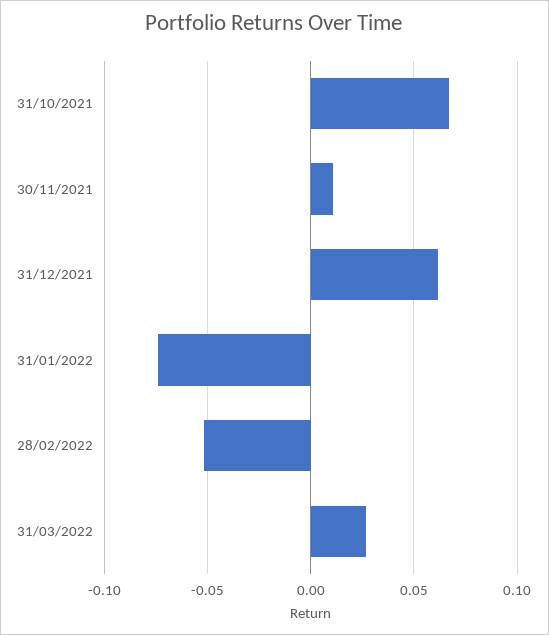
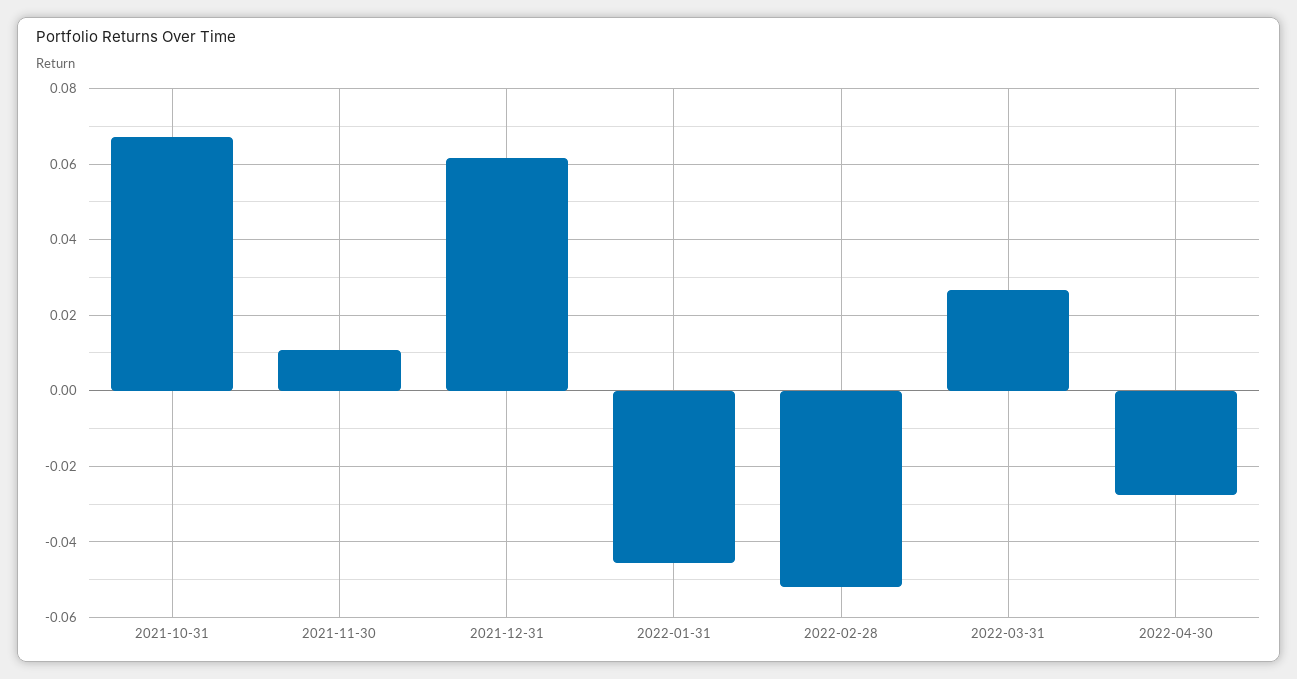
31/01/2022: -0.075 -> -0.046
2022-04-30: none -> -0.028

